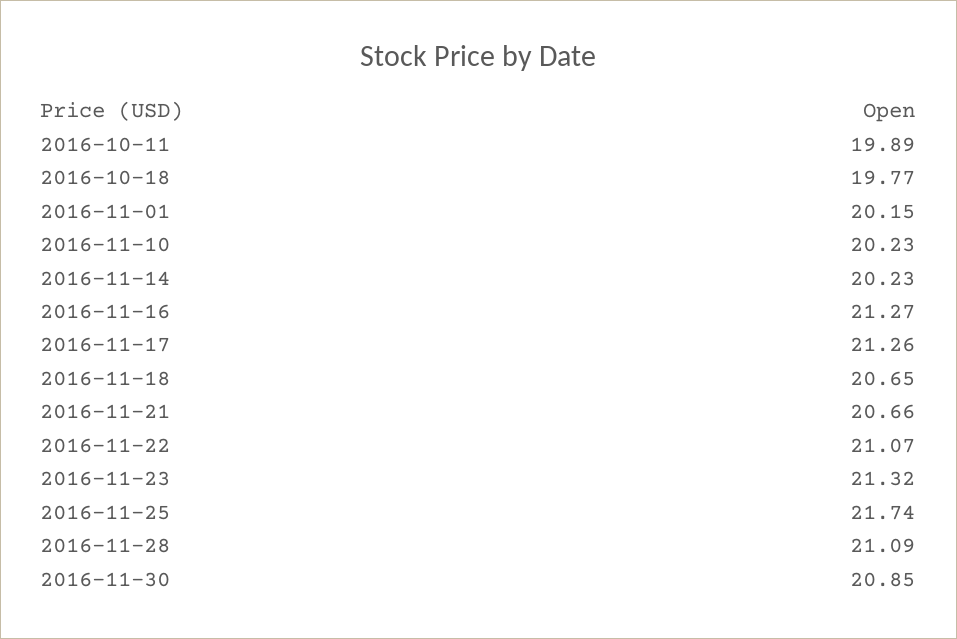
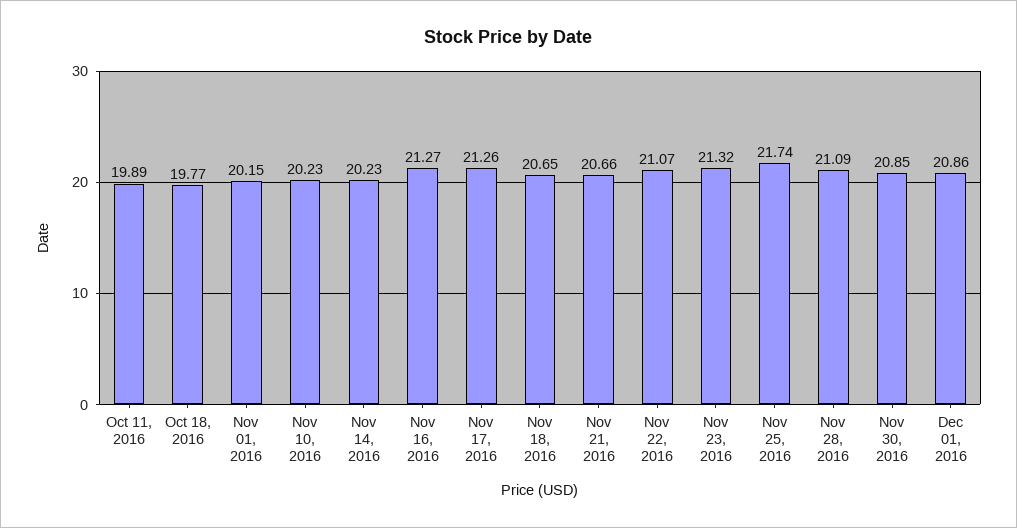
Dec 01, 2016: none -> 20.86

